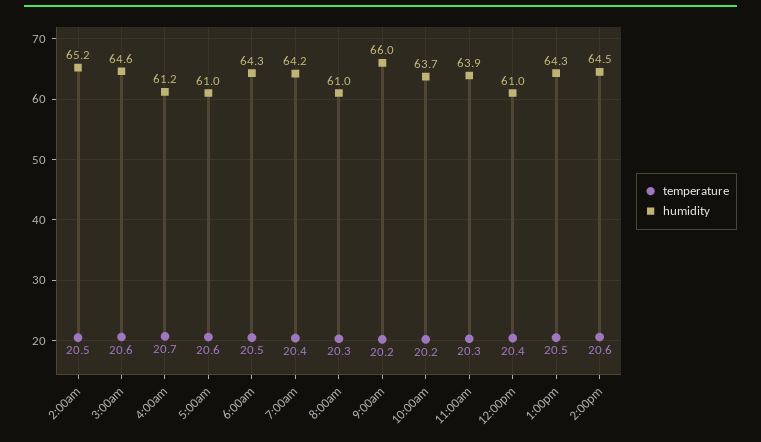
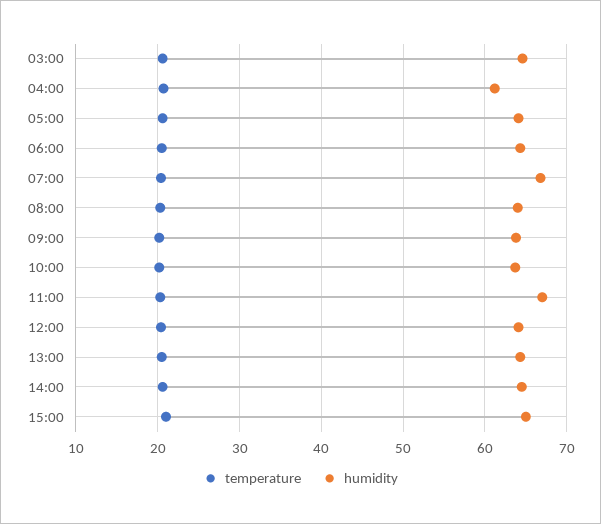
temperature, 2:00am: 20.5 -> none
humidity, 2:00am: 65.2 -> none
humidity, 5:00am: 61 -> 64
humidity, 7:00am: 64.2 -> 67
humidity, 8:00am: 61 -> 64
humidity, 9:00am: 66 -> 64
humidity, 11:00am: 63.9 -> 67
humidity, 12:00pm: 61 -> 64
temperature, 15:00: none -> 21
humidity, 15:00: none -> 65

